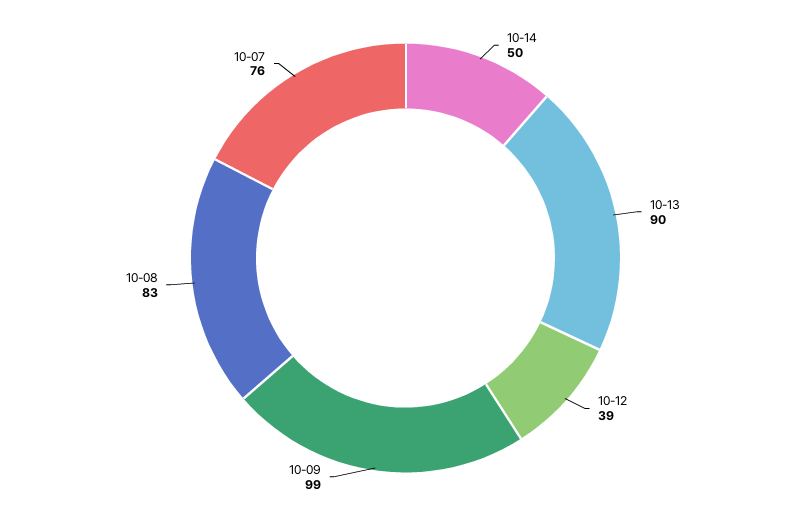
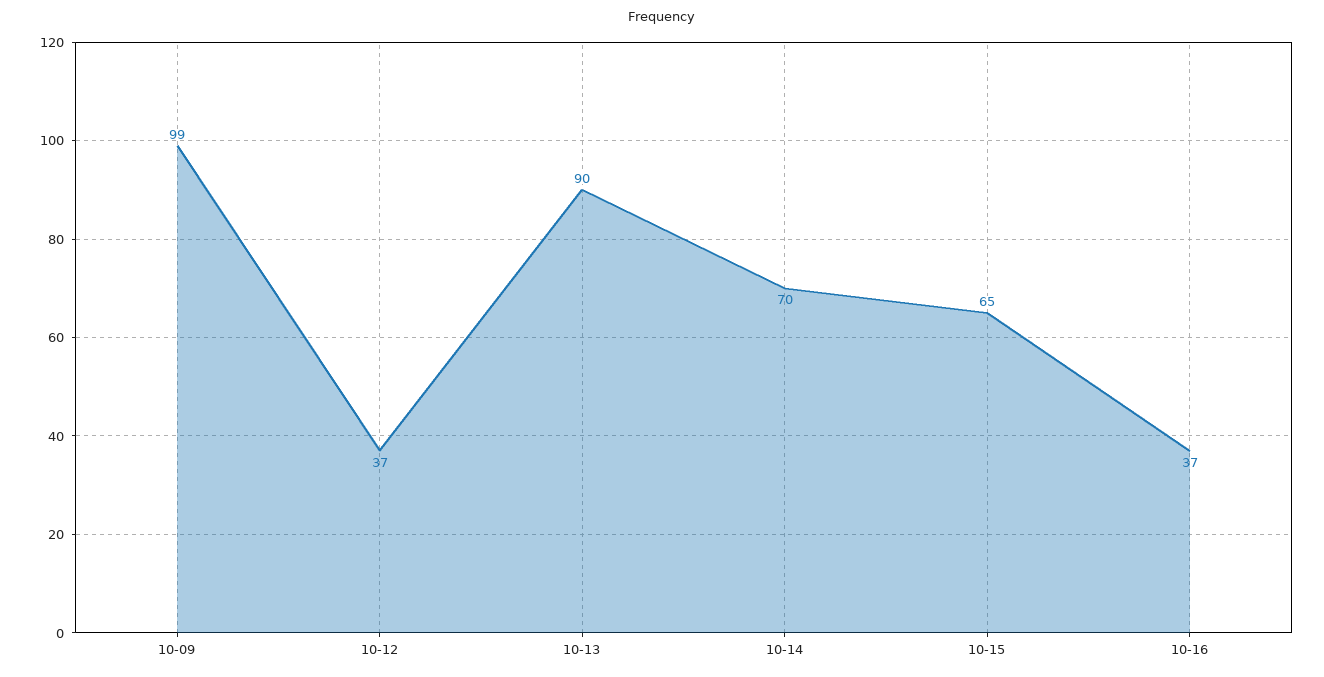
10-14: 50 -> 70
10-12: 39 -> 37
10-08: 83 -> none
10-07: 76 -> none
10-15: none -> 65
10-16: none -> 37

